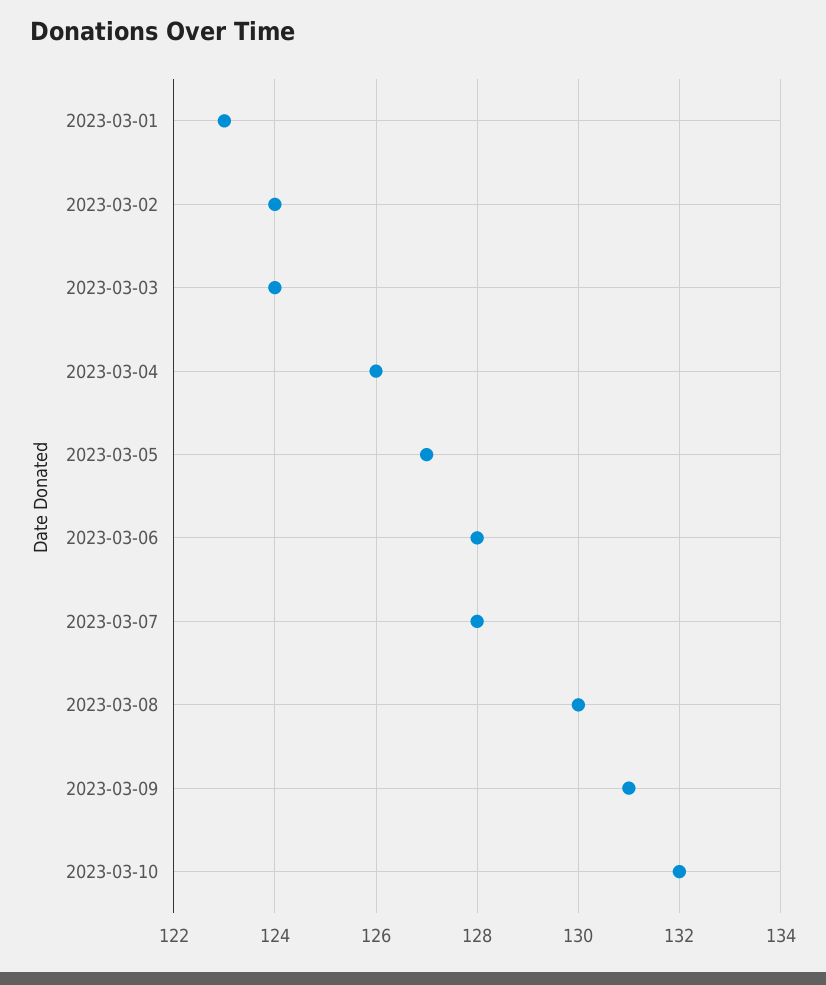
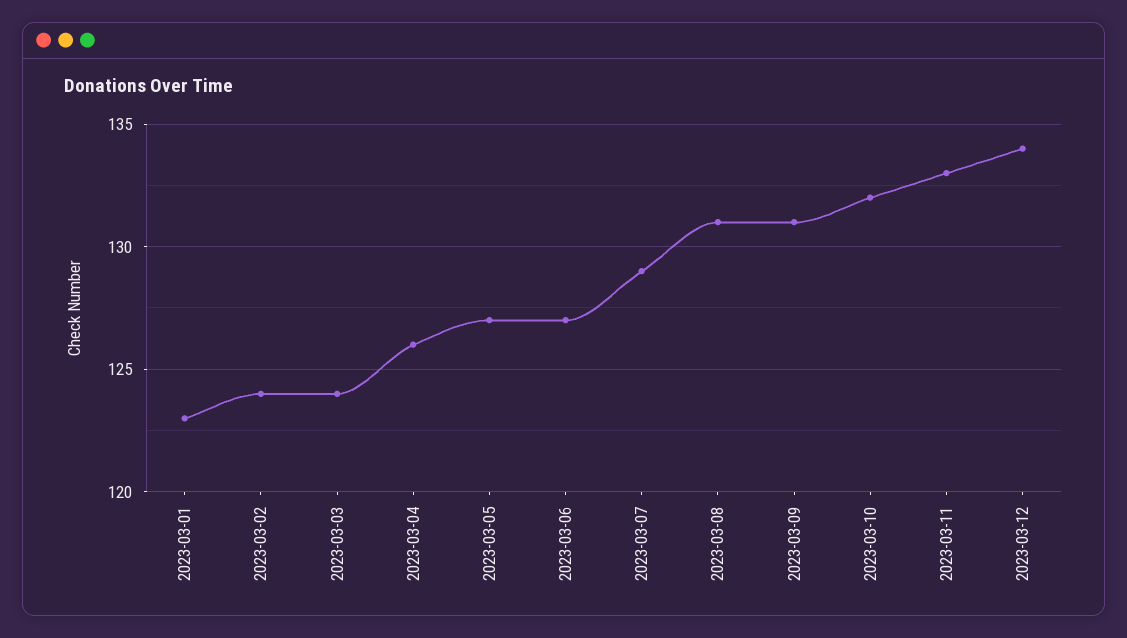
2023-03-06: 128 -> 127
2023-03-07: 128 -> 129
2023-03-08: 130 -> 131
2023-03-11: none -> 133
2023-03-12: none -> 134

